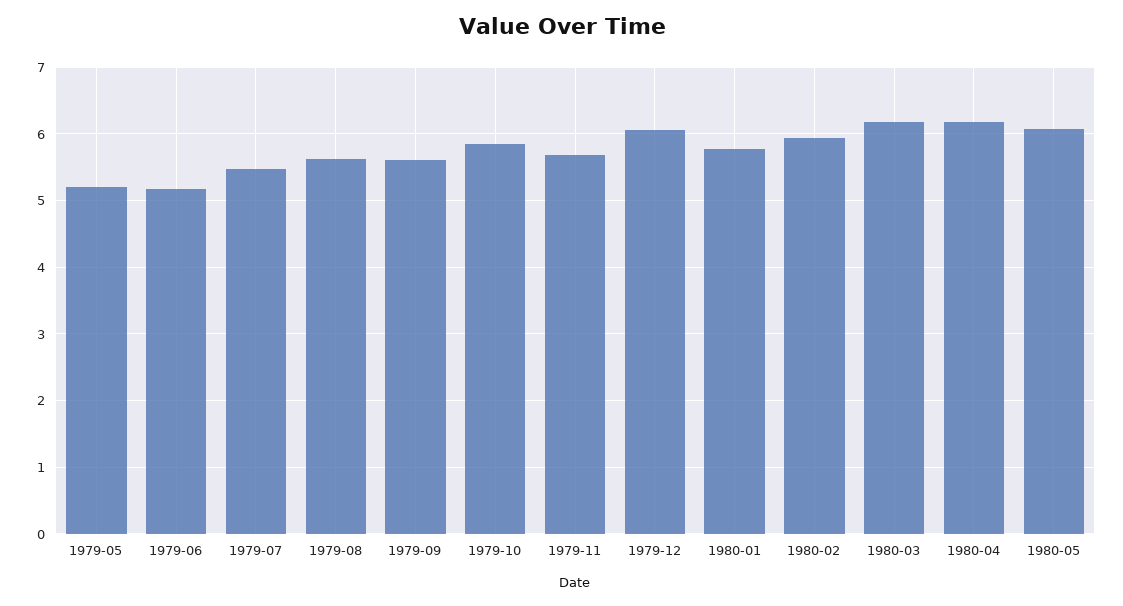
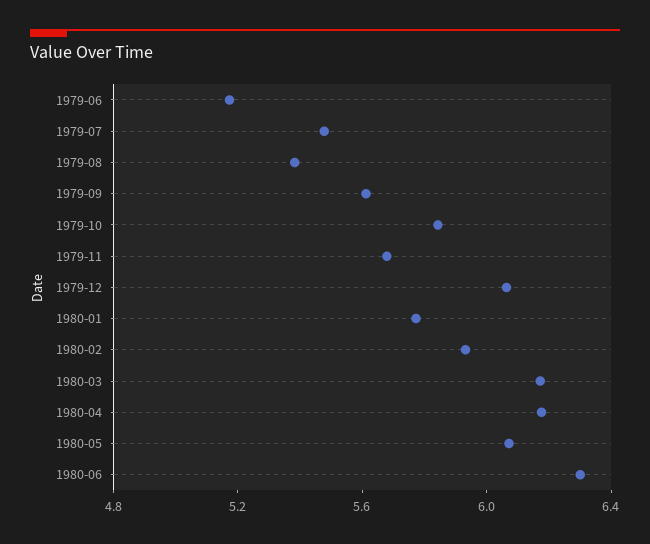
1979-05: 5.2 -> none
1979-08: 5.6 -> 5.4
1980-06: none -> 6.3

